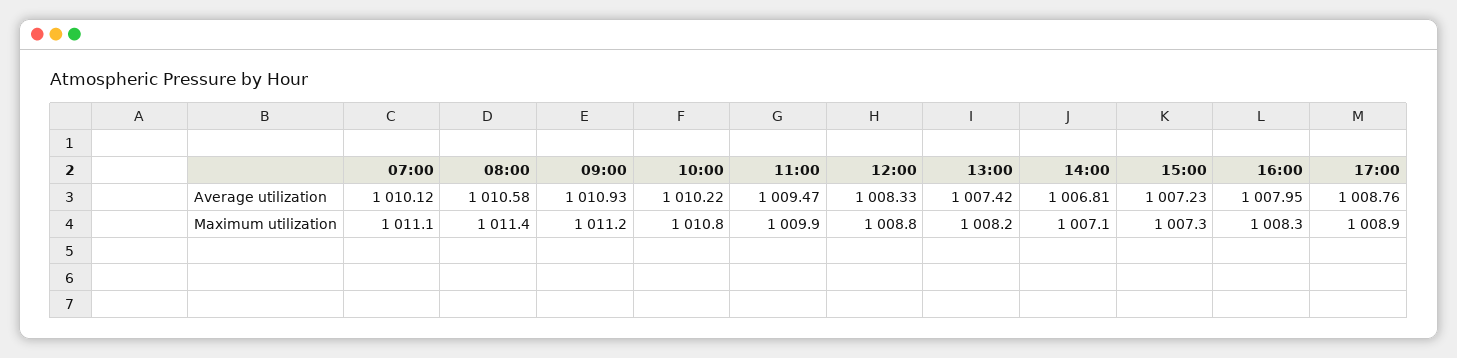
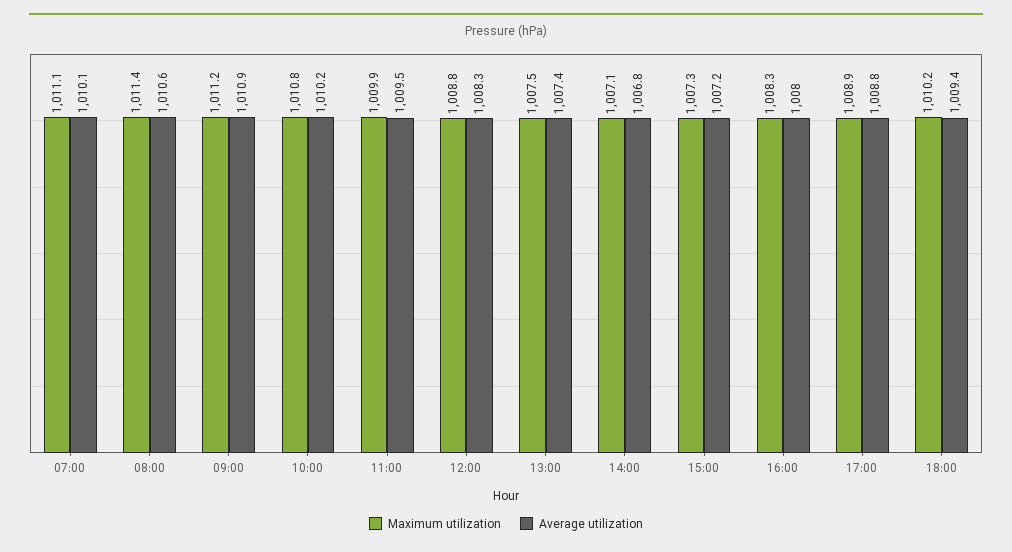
Maximum utilization, 13:00: 1008.2 -> 1007.5
Maximum utilization, 18:00: none -> 1010.2
Average utilization, 18:00: none -> 1009.4

